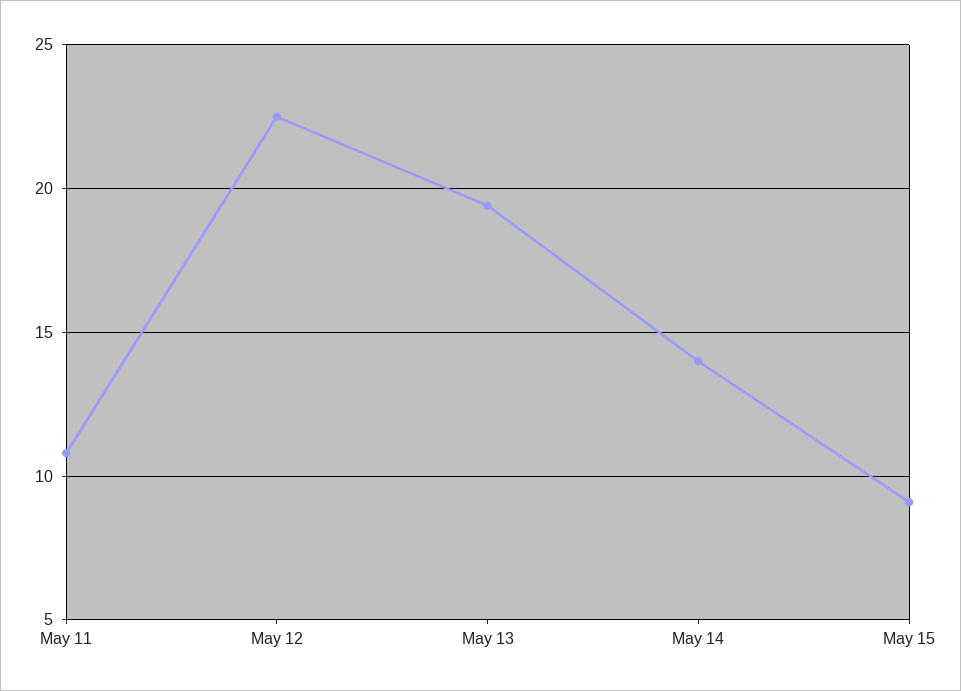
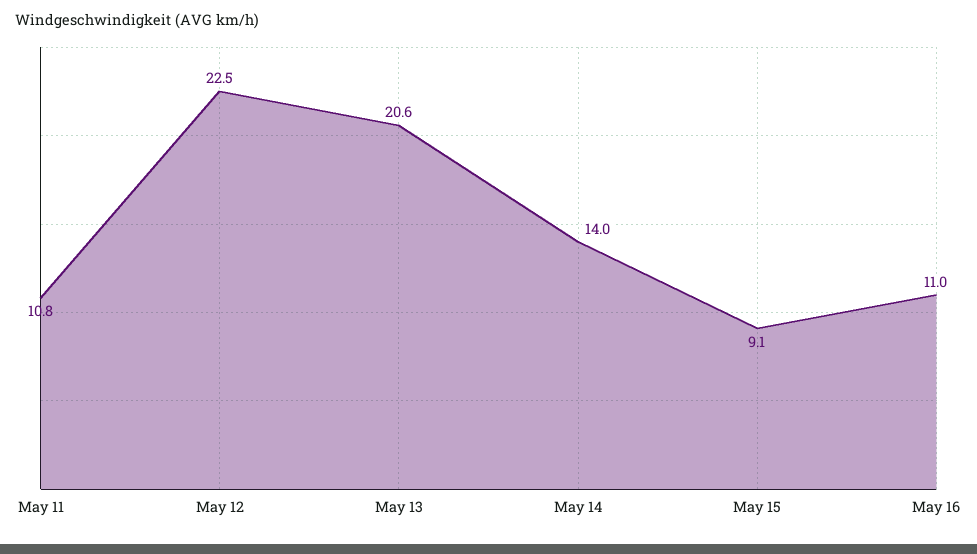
May 13: 19.5 -> 20.6
May 16: none -> 11

